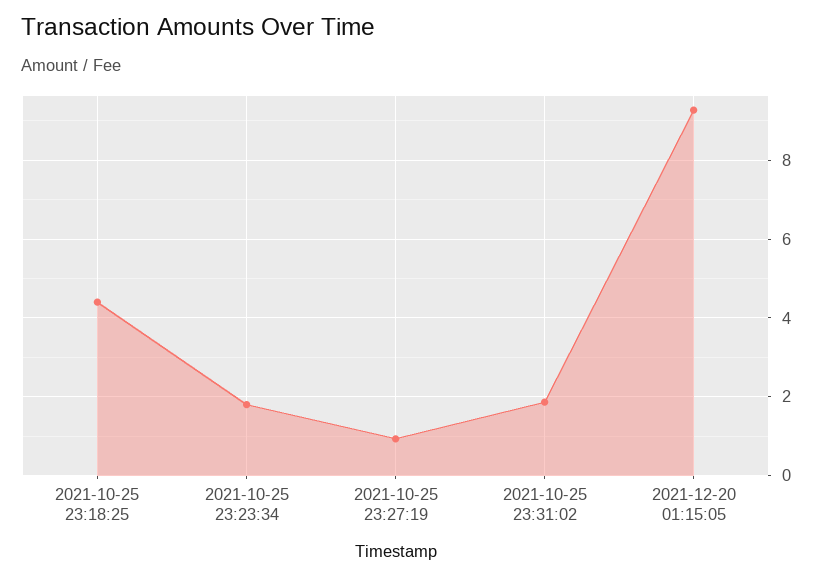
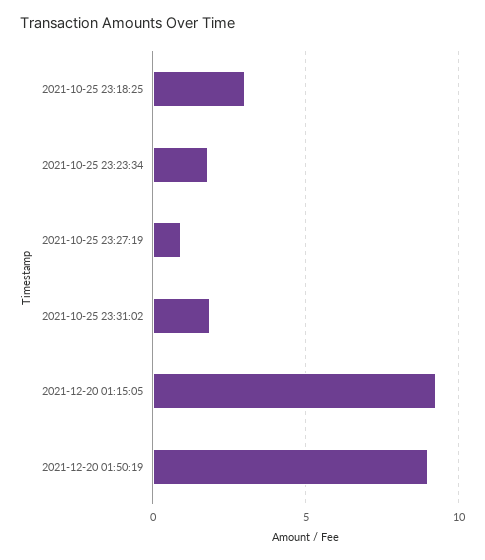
2021-10-25 23:18:25: 4.4 -> 3
2021-12-20 01:50:19: none -> 9

